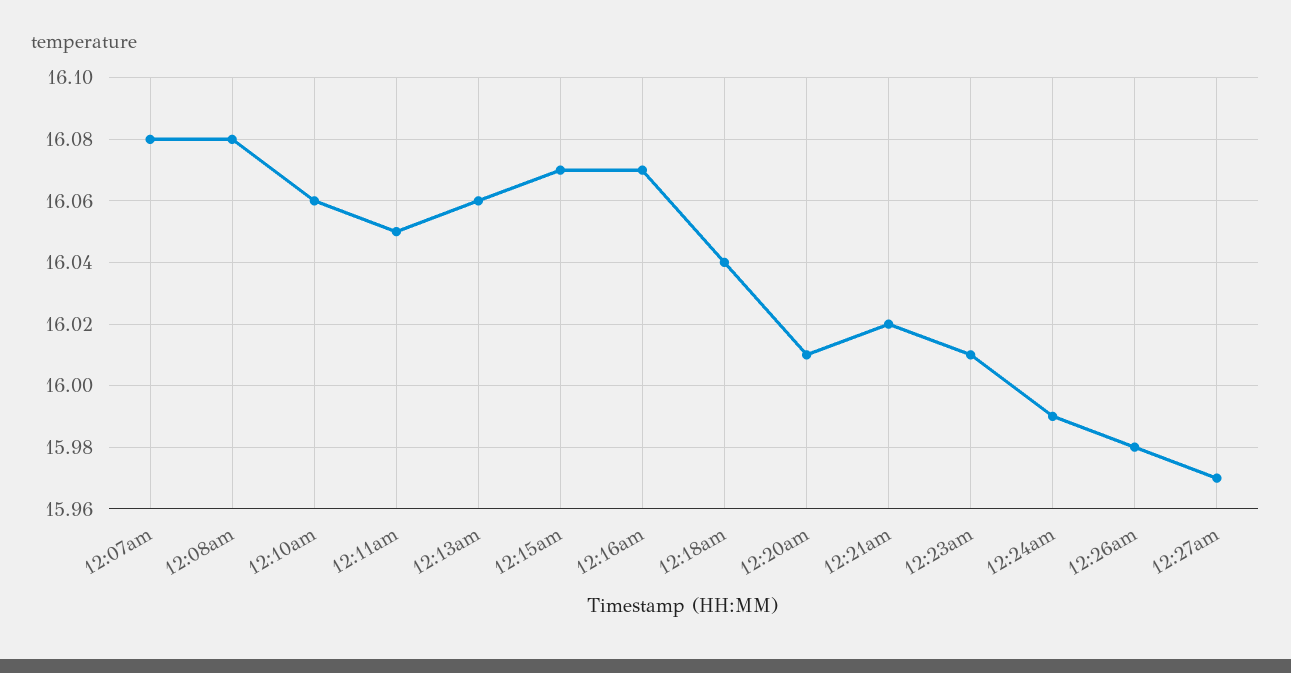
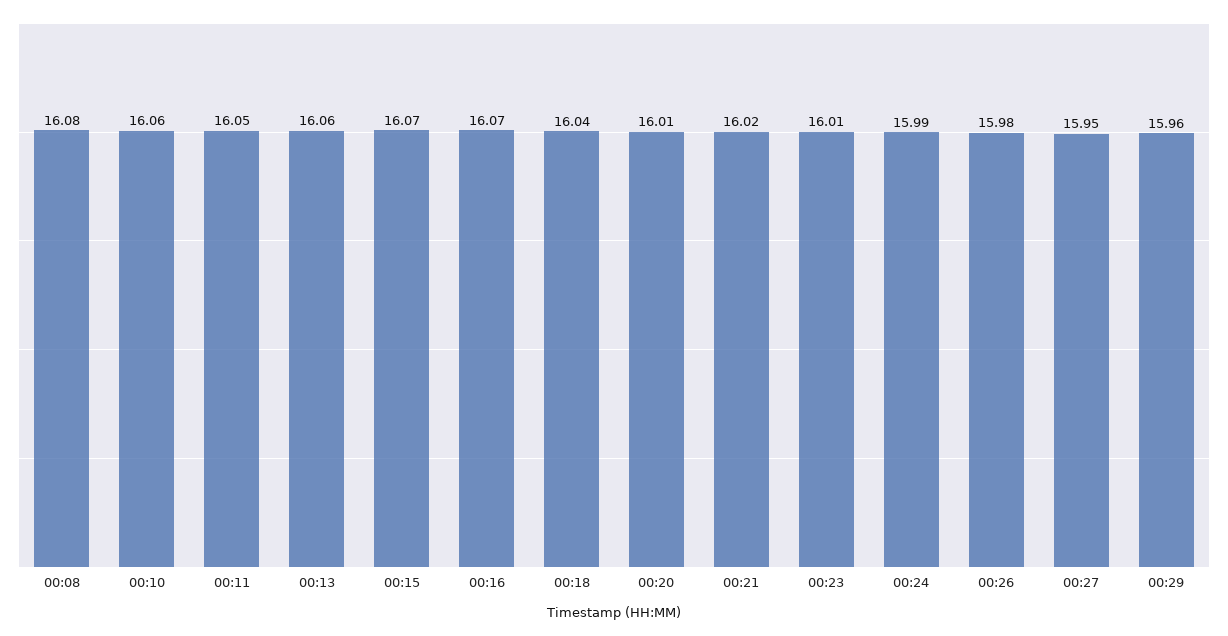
12:07am: 16.08 -> none
12:27am: 15.97 -> 15.95
00:29: none -> 15.96

